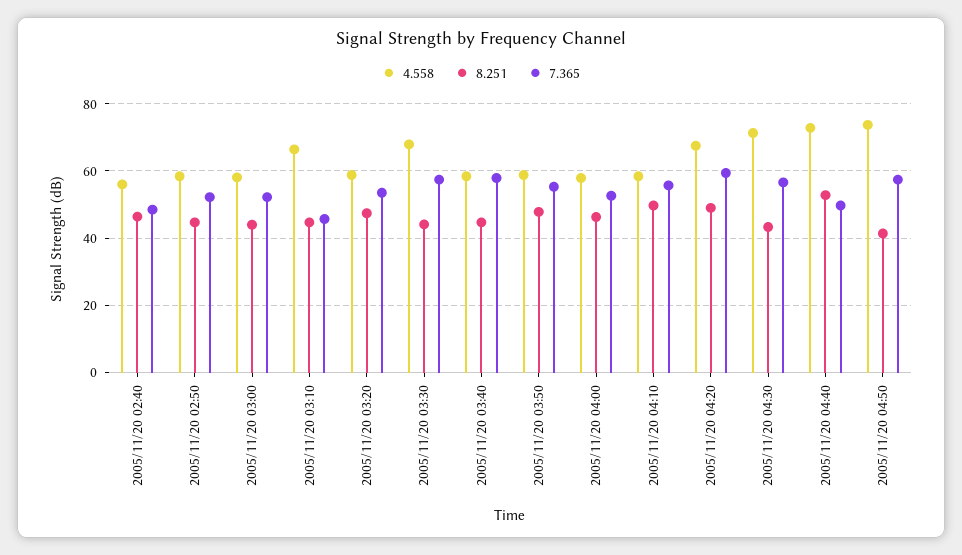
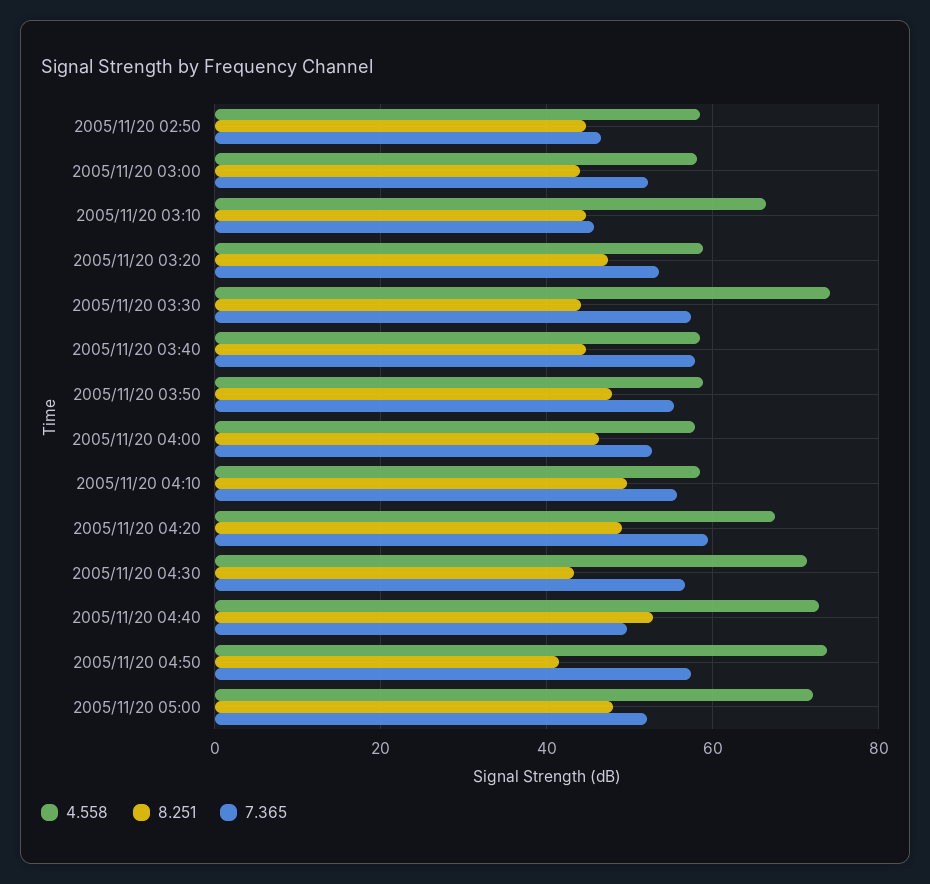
4.558, 2005/11/20 02:40: 56 -> none
8.251, 2005/11/20 02:40: 46 -> none
7.365, 2005/11/20 02:40: 48 -> none
7.365, 2005/11/20 02:50: 52 -> 46
4.558, 2005/11/20 03:30: 68 -> 74
4.558, 2005/11/20 05:00: none -> 72
8.251, 2005/11/20 05:00: none -> 48
7.365, 2005/11/20 05:00: none -> 52

